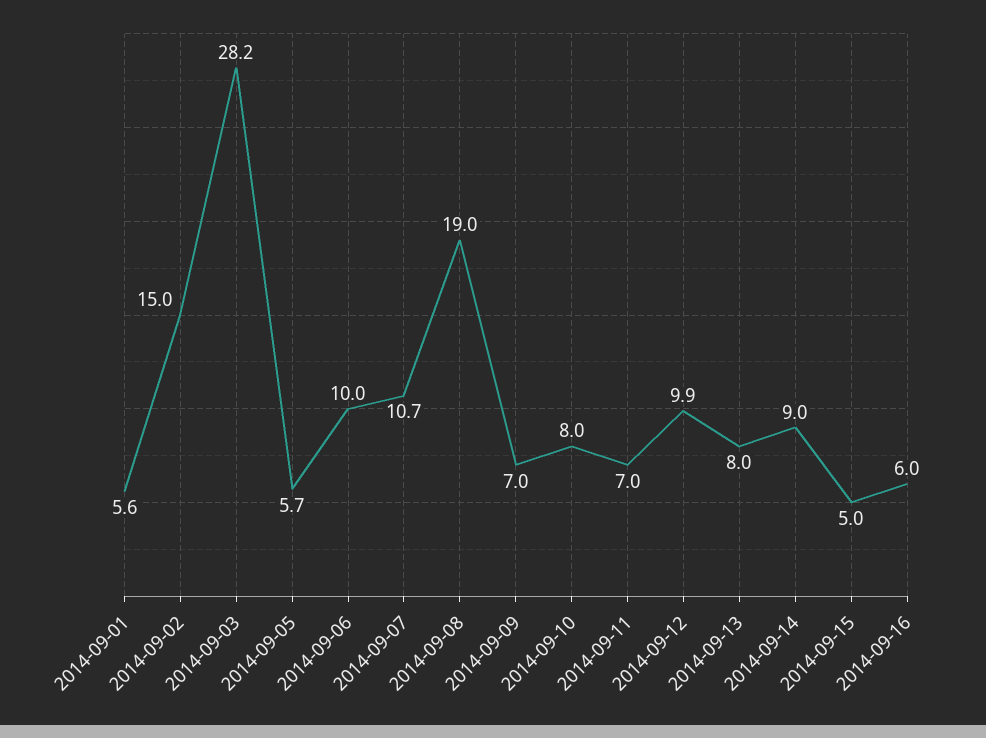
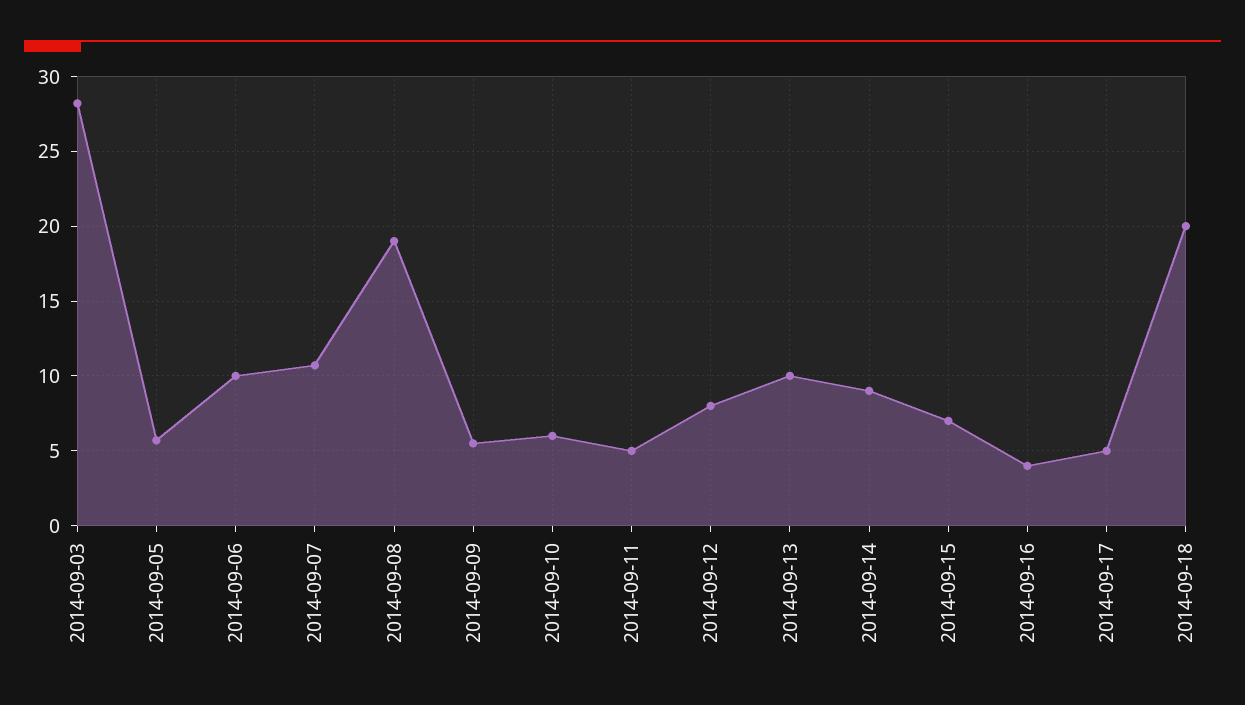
2014-09-01: 5.6 -> none
2014-09-02: 15 -> none
2014-09-09: 7 -> 5.5
2014-09-10: 8 -> 6
2014-09-11: 7 -> 5
2014-09-12: 9.9 -> 8
2014-09-13: 8 -> 10
2014-09-15: 5 -> 7
2014-09-16: 6 -> 4
2014-09-17: none -> 5
2014-09-18: none -> 20

